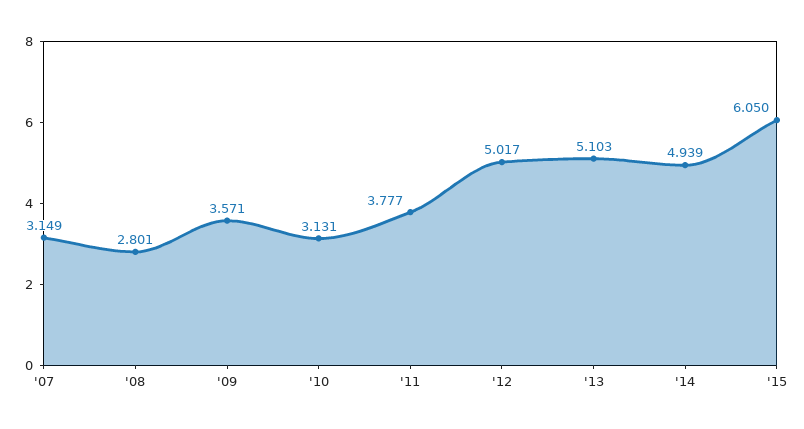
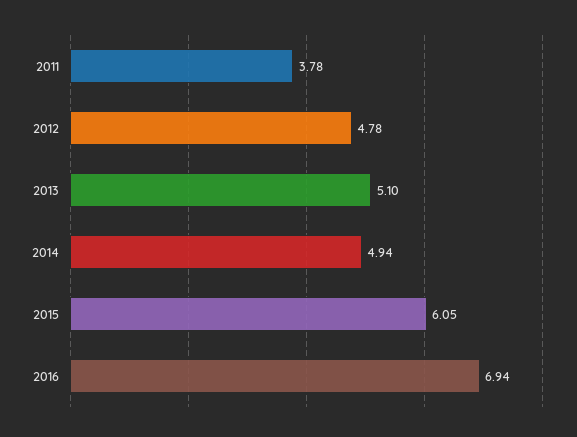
'07: 3.149 -> none
'08: 2.801 -> none
'09: 3.571 -> none
'10: 3.131 -> none
'12: 5.017 -> 4.78
2016: none -> 6.94

